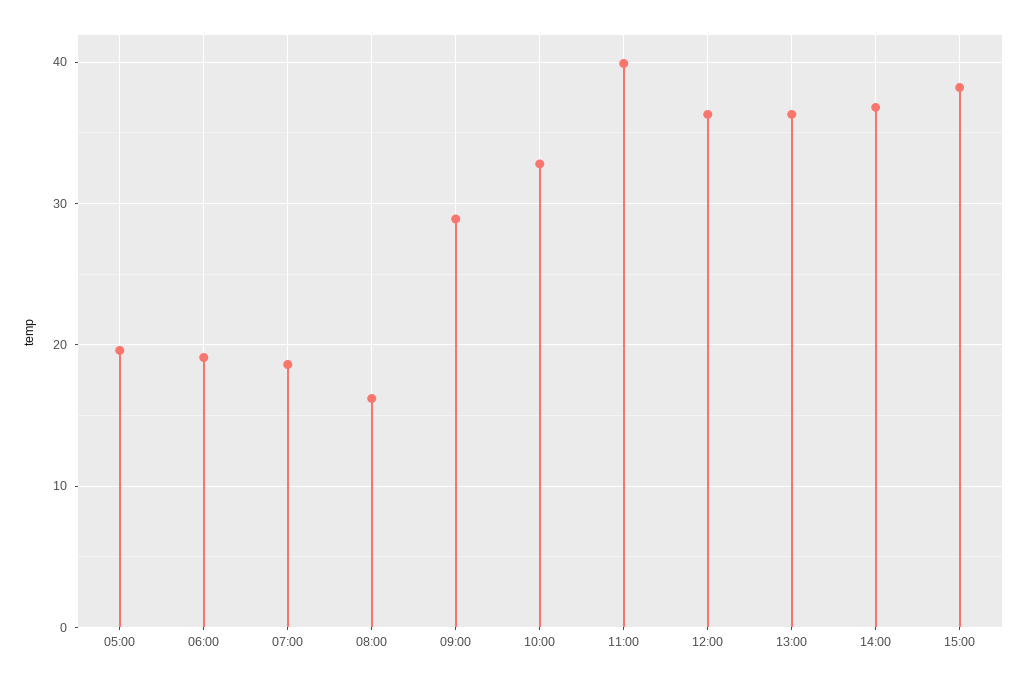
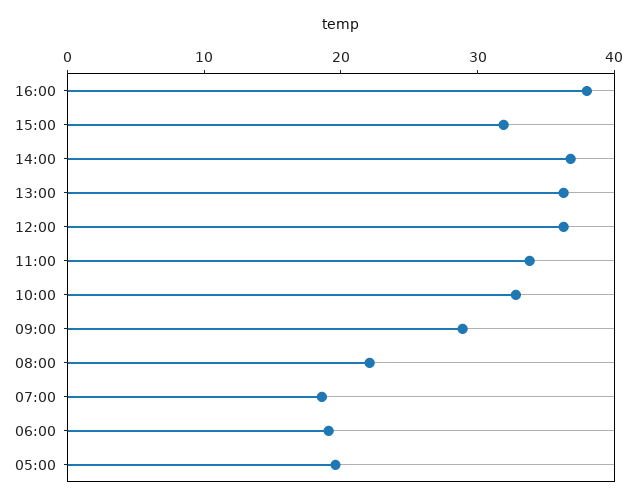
08:00: 16 -> 22
11:00: 40 -> 34
15:00: 38 -> 32
16:00: none -> 38

